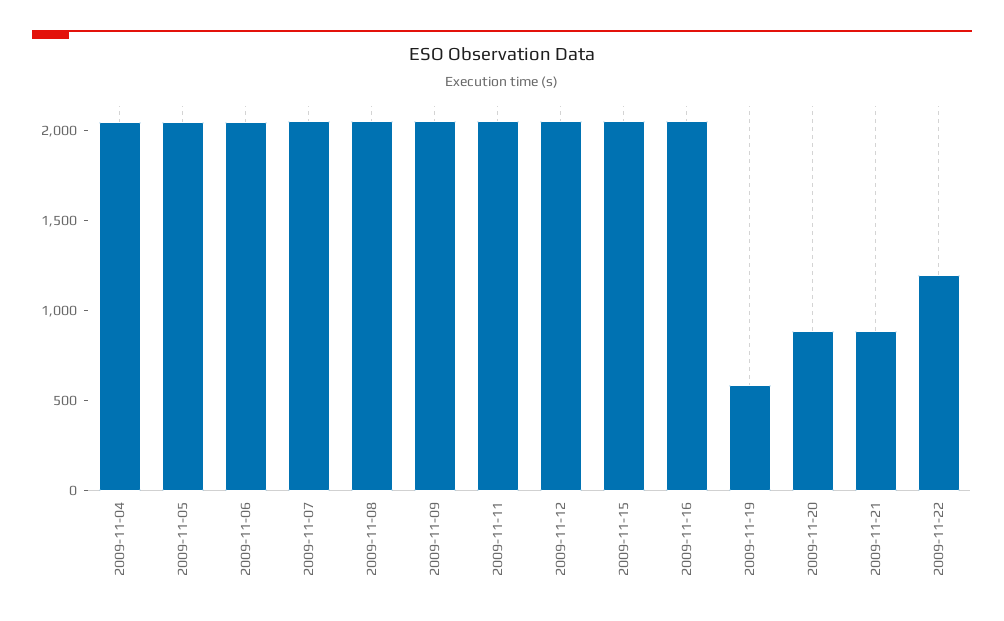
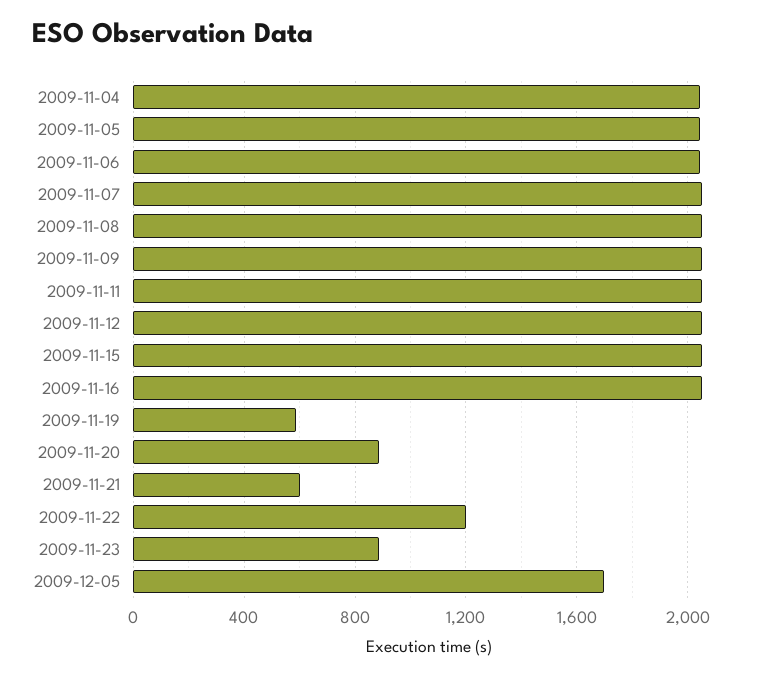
2009-11-21: 900 -> 600
2009-11-23: none -> 900
2009-12-05: none -> 1700

